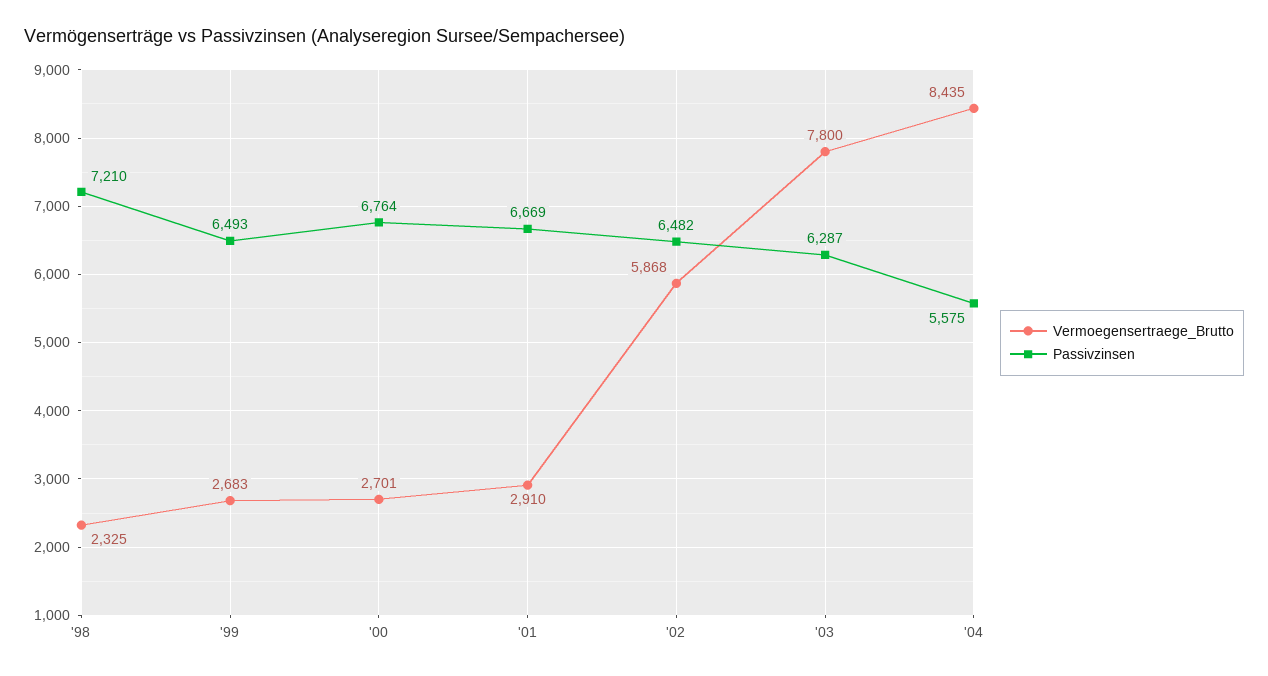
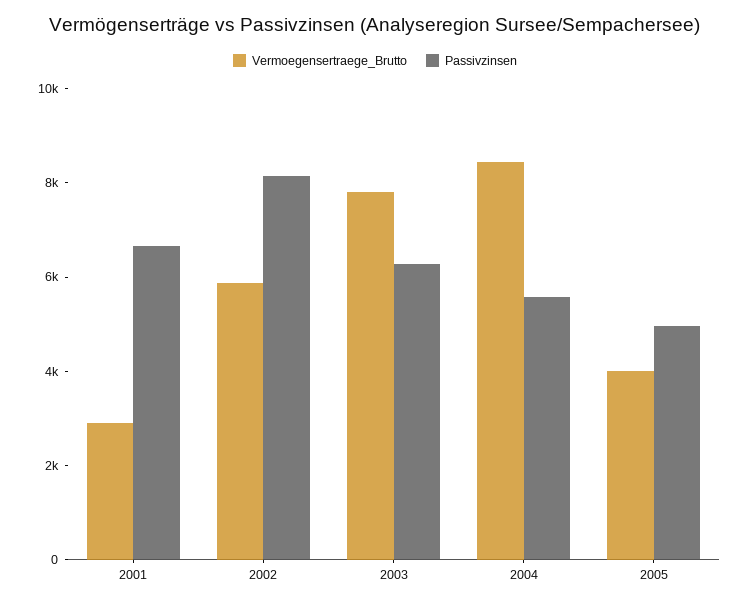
Vermoegensertraege_Brutto, '98: 2325 -> none
Passivzinsen, '98: 7210 -> none
Vermoegensertraege_Brutto, '99: 2683 -> none
Passivzinsen, '99: 6493 -> none
Vermoegensertraege_Brutto, '00: 2701 -> none
Passivzinsen, '00: 6764 -> none
Passivzinsen, '02: 6482 -> 8000
Vermoegensertraege_Brutto, 2005: none -> 4000
Passivzinsen, 2005: none -> 5000

